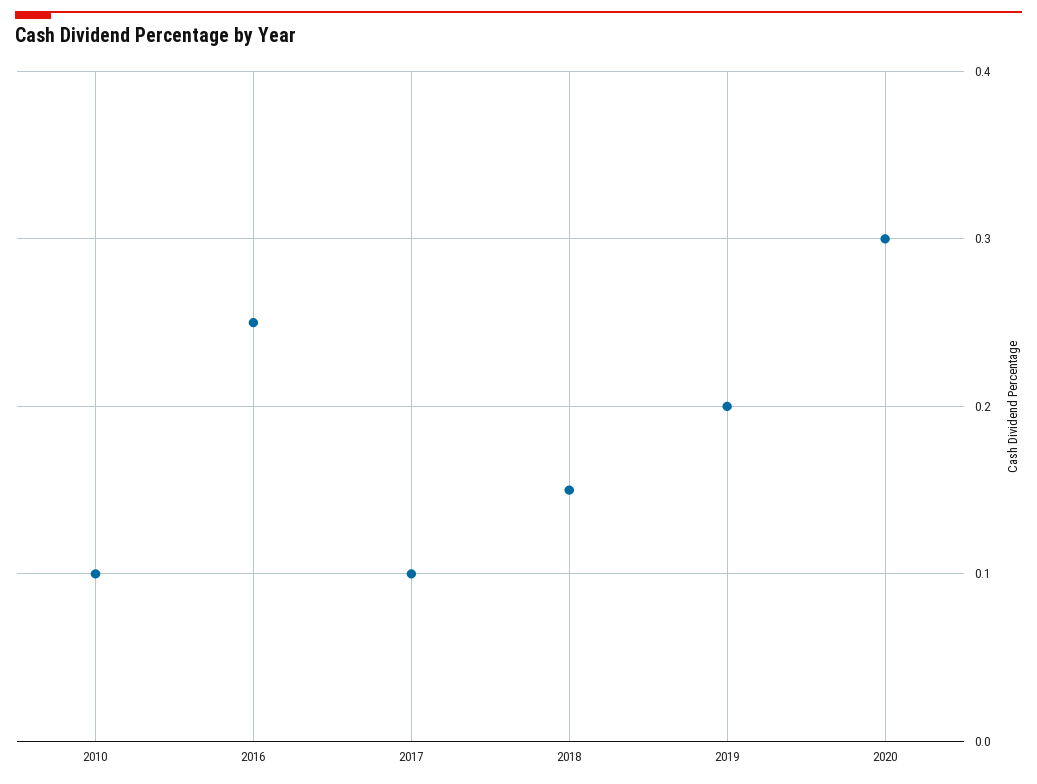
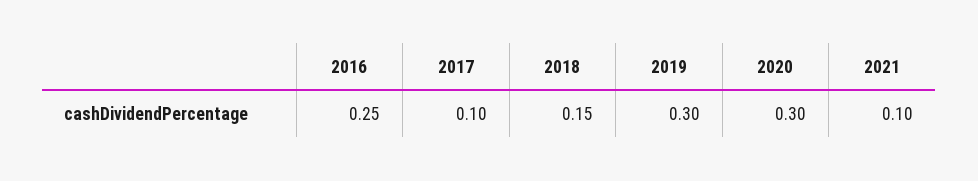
2010: 0.1 -> none
2019: 0.2 -> 0.3
2021: none -> 0.1

